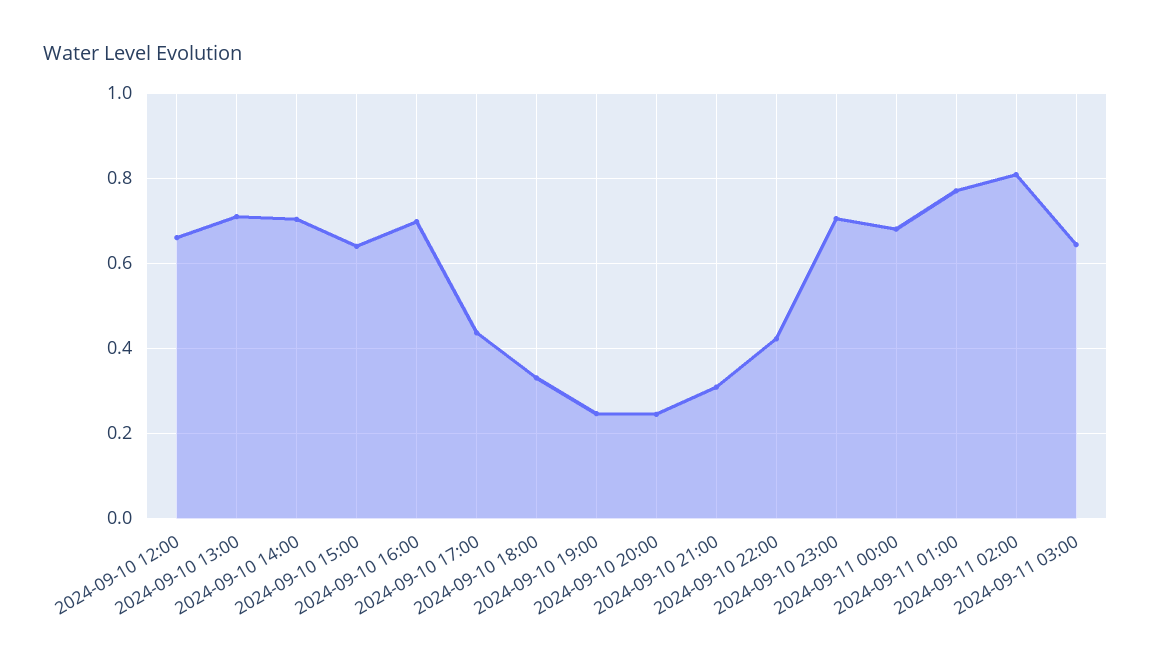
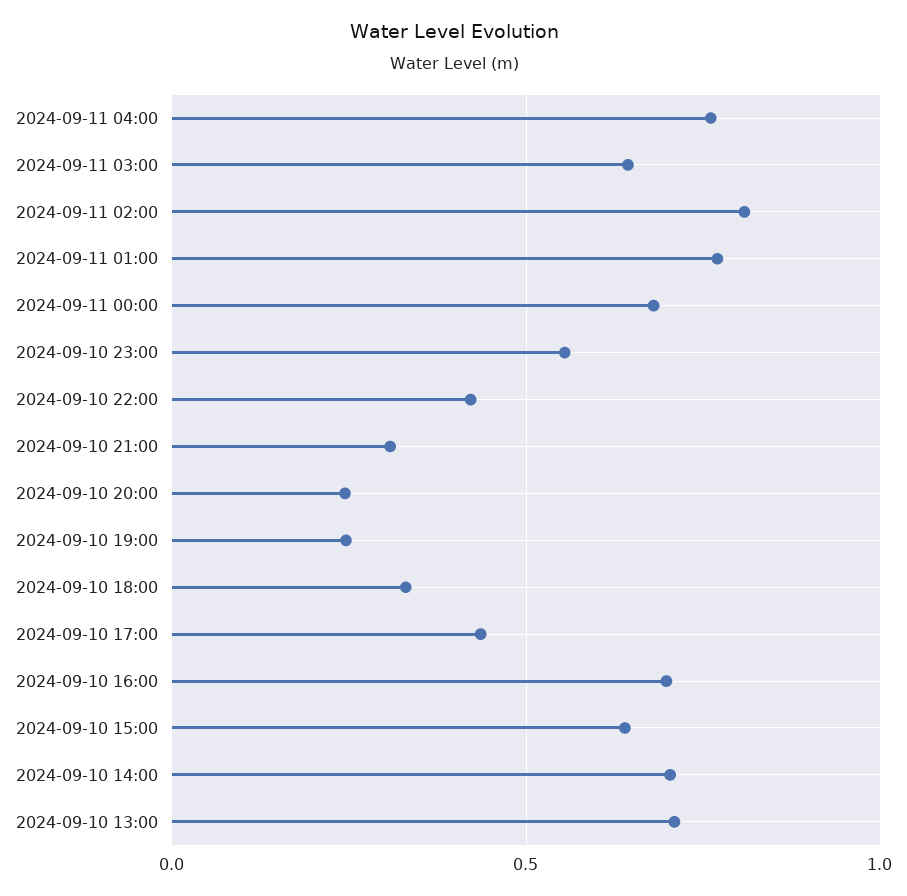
2024-09-10 12:00: 0.66 -> none
2024-09-10 23:00: 0.7 -> 0.55
2024-09-11 04:00: none -> 0.75

